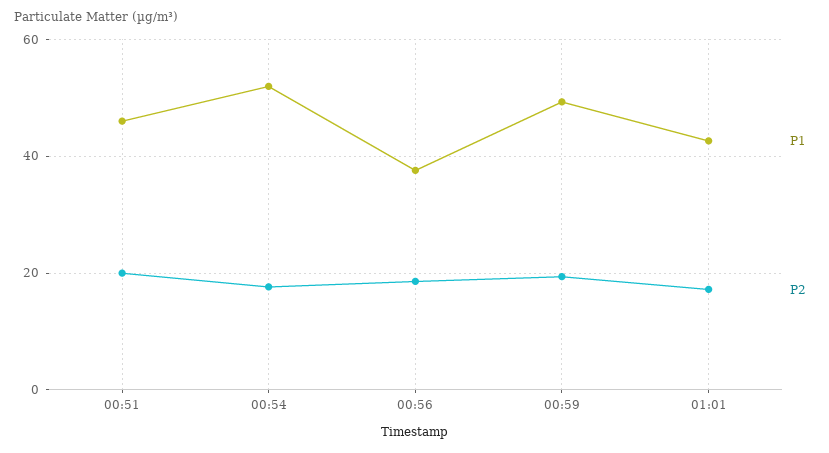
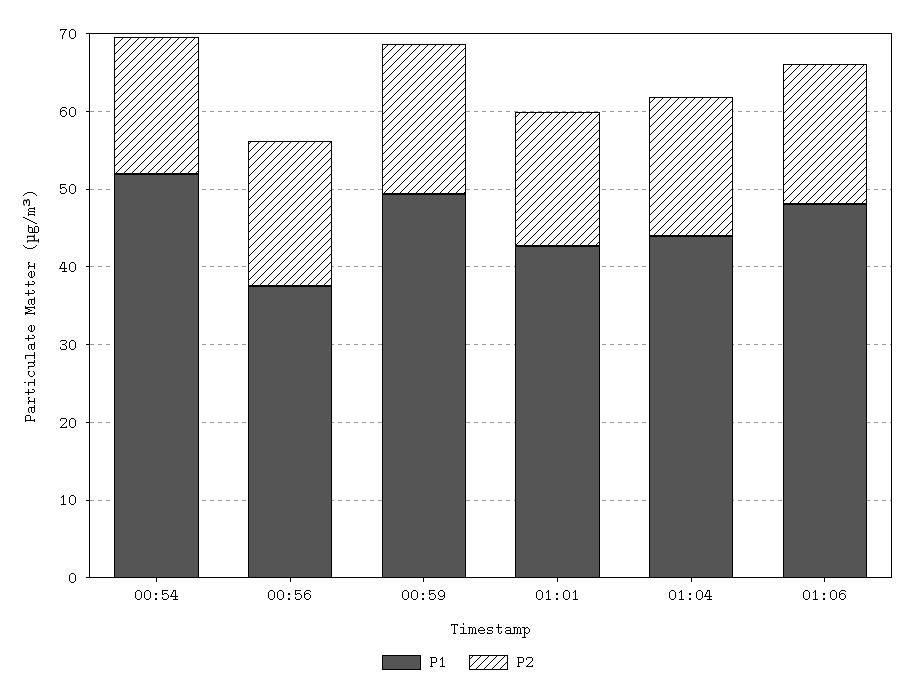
P1, 00:51: 46 -> none
P2, 00:51: 20 -> none
P1, 01:04: none -> 44
P2, 01:04: none -> 18
P1, 01:06: none -> 48
P2, 01:06: none -> 18

